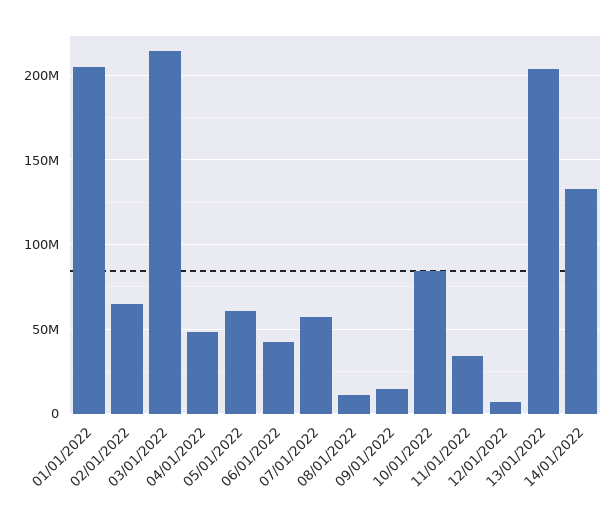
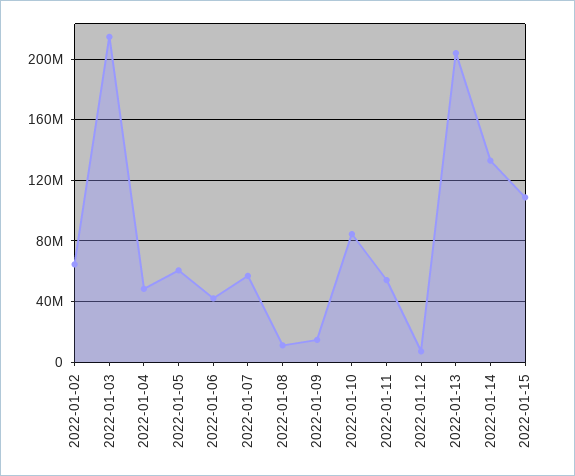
01/01/2022: 205000000 -> none
11/01/2022: 35000000 -> 55000000
2022-01-15: none -> 110000000

